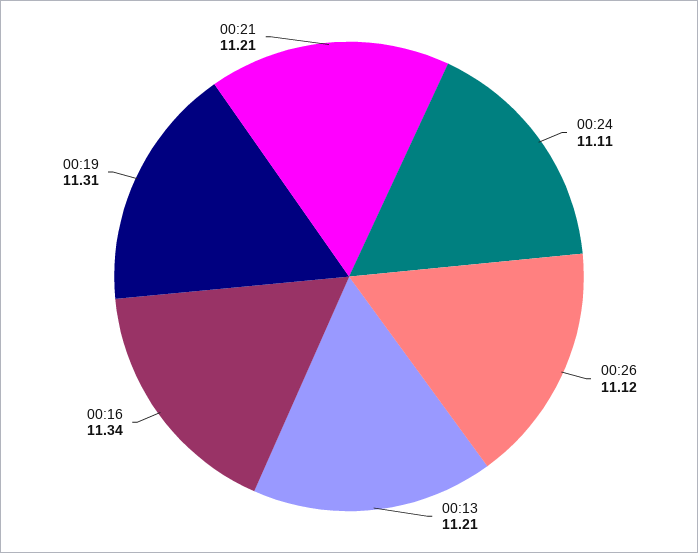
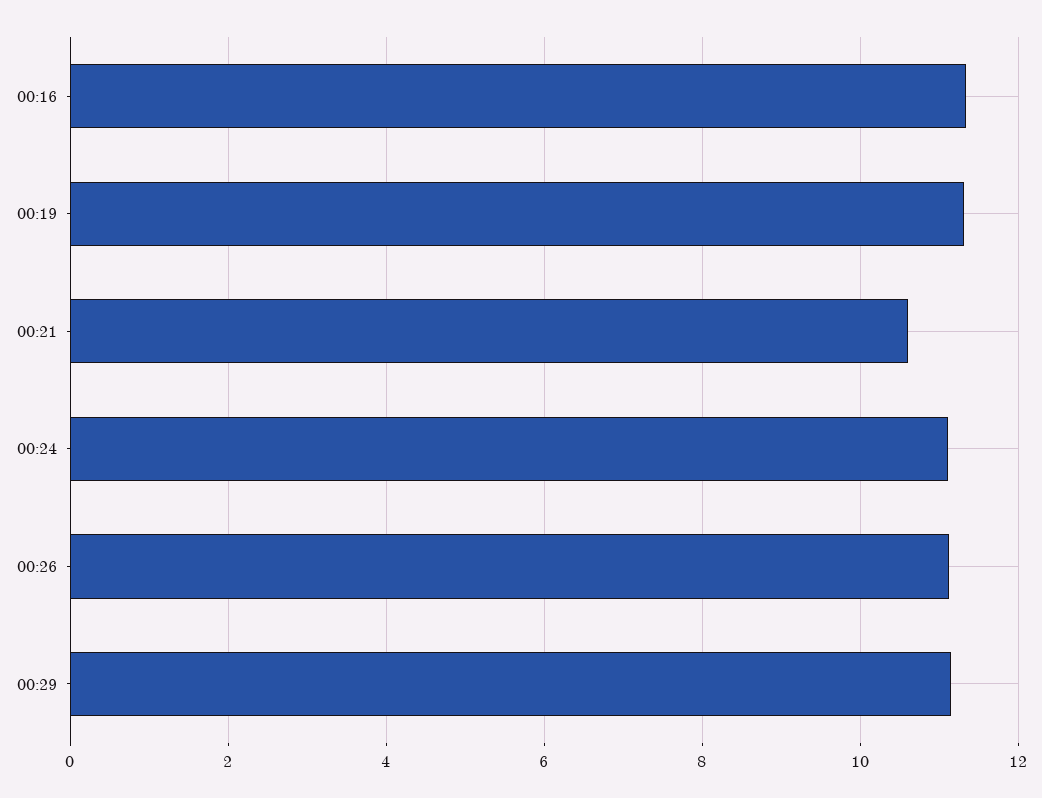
00:13: 11.21 -> none
00:21: 11.21 -> 10.6
00:29: none -> 11.2

